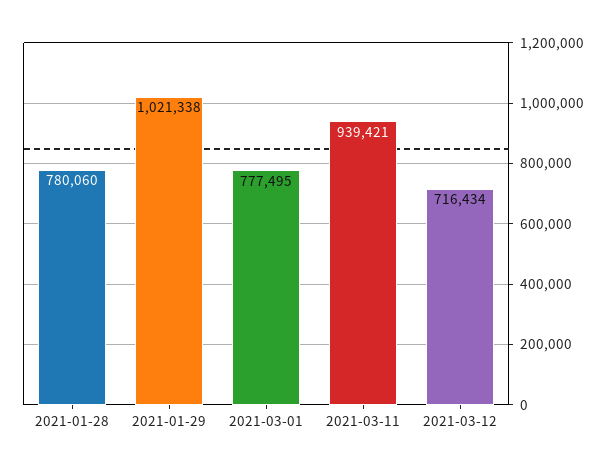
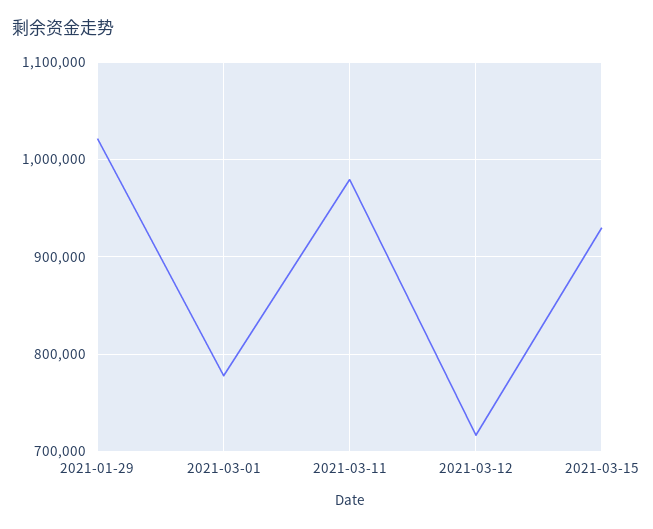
2021-01-28: 780060 -> none
2021-03-11: 939421 -> 980000
2021-03-15: none -> 930000

